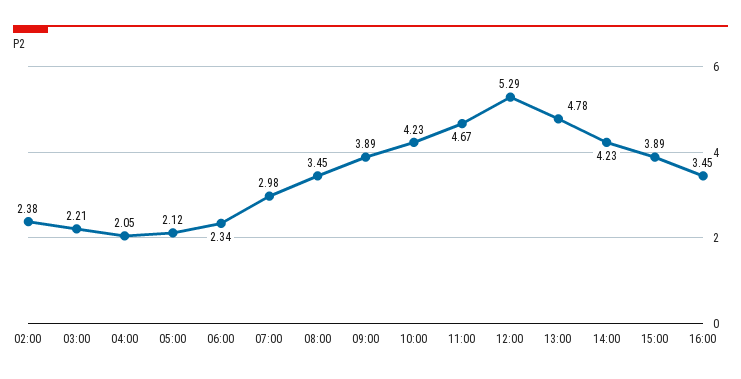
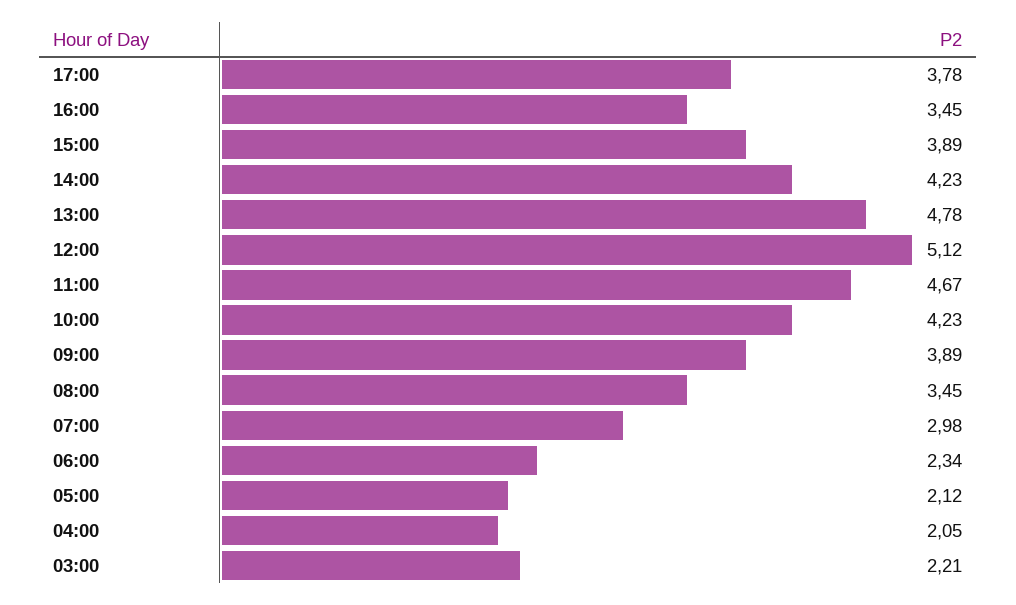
02:00: 2.38 -> none
12:00: 5.29 -> 5.12
17:00: none -> 3.78

